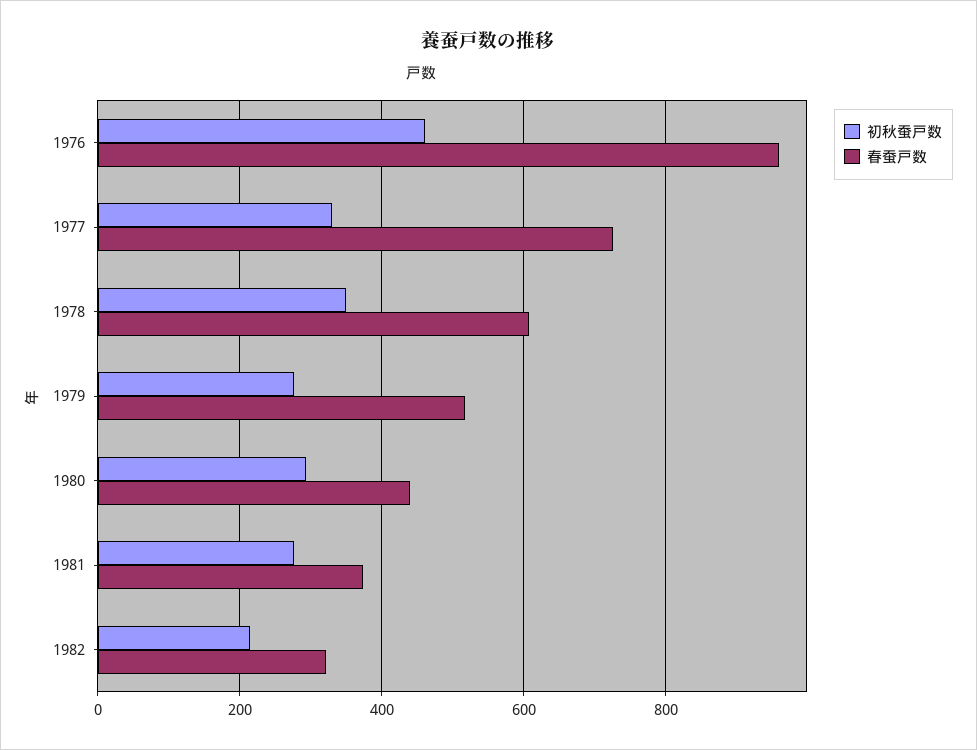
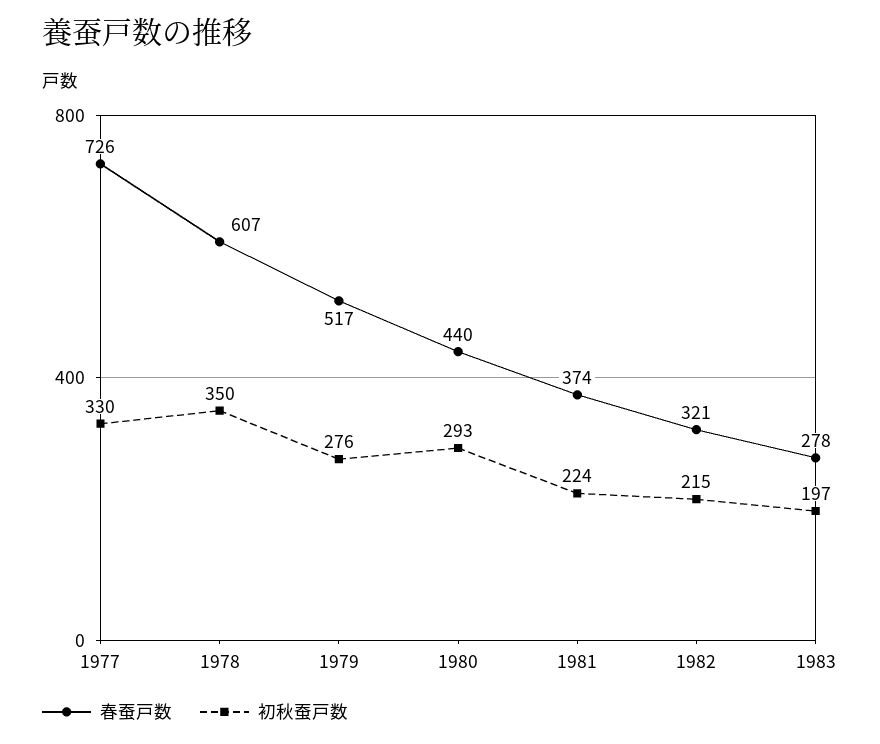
初秋蚕戸数, 1976: 460 -> none
春蚕戸数, 1976: 960 -> none
初秋蚕戸数, 1981: 280 -> 224
春蚕戸数, 1983: none -> 278
初秋蚕戸数, 1983: none -> 197

